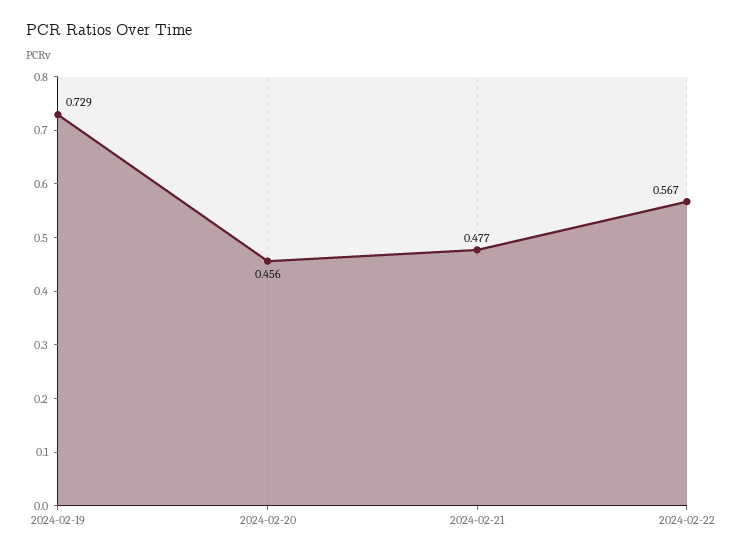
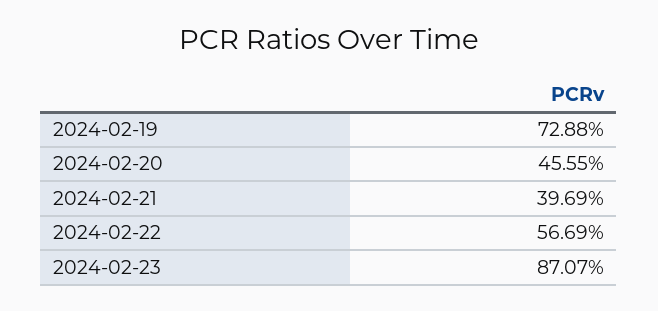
2024-02-21: 0.477 -> 0.3969
2024-02-23: none -> 0.8707

